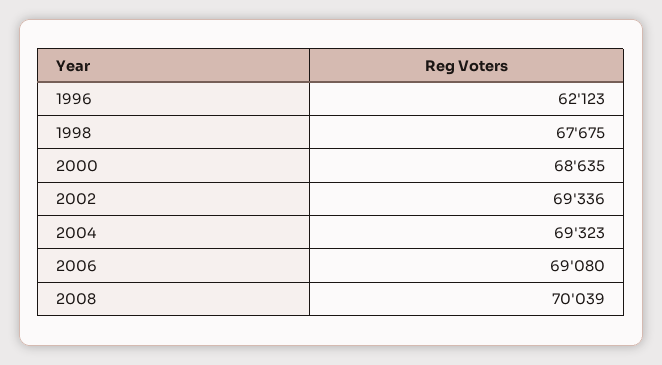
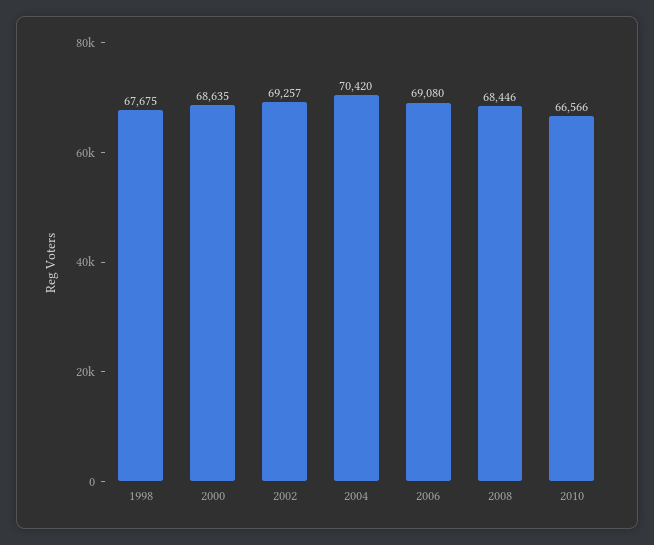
1996: 62123 -> none
2002: 69336 -> 69257
2004: 69323 -> 70420
2008: 70039 -> 68446
2010: none -> 66566

